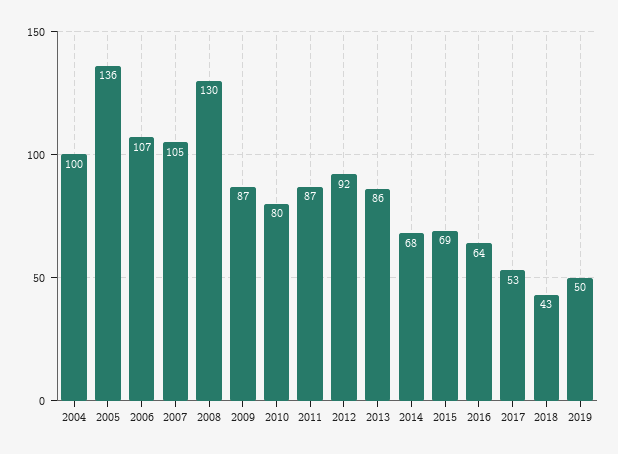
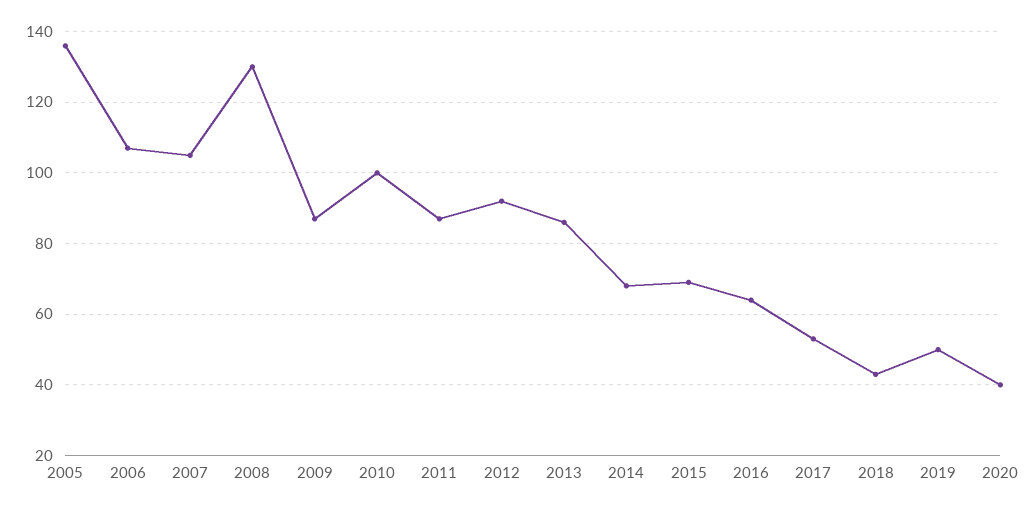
2004: 100 -> none
2010: 80 -> 100
2020: none -> 40

